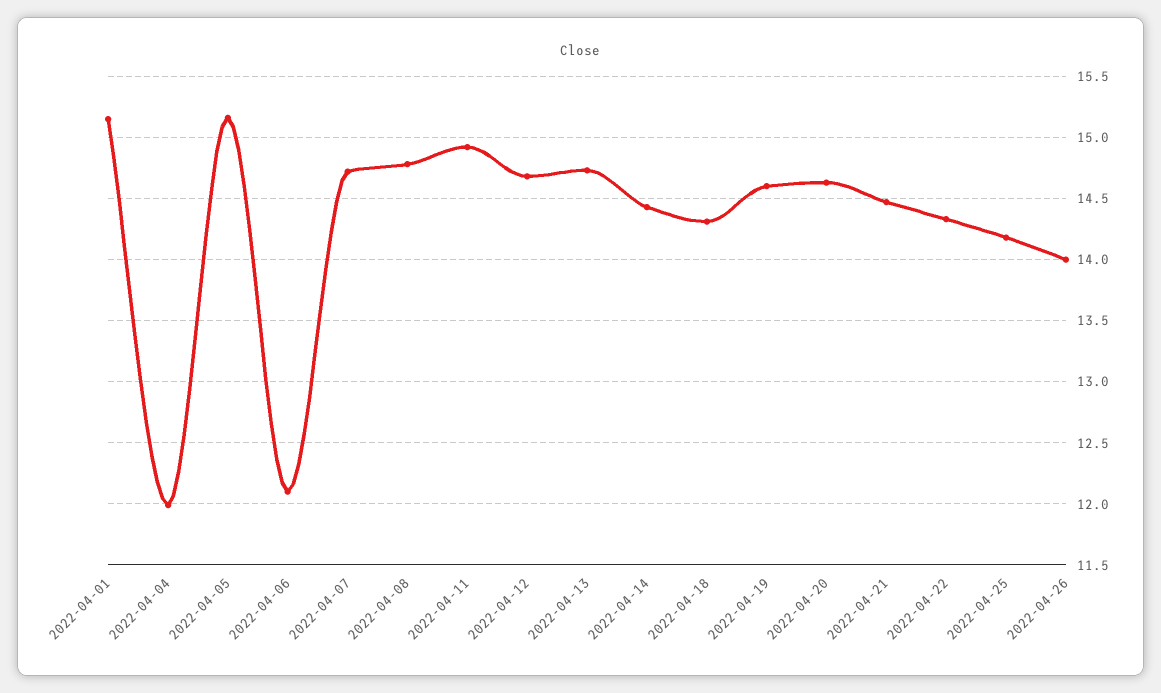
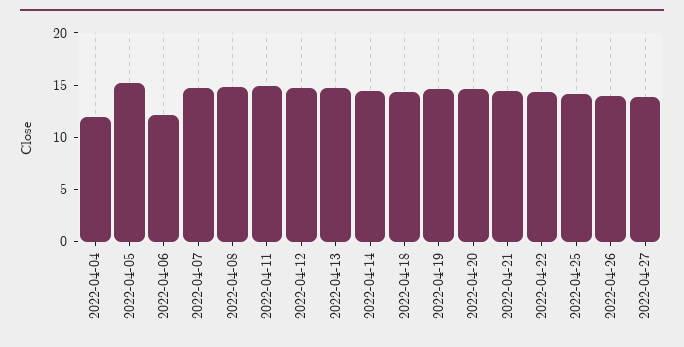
2022-04-01: 15.15 -> none
2022-04-27: none -> 14

